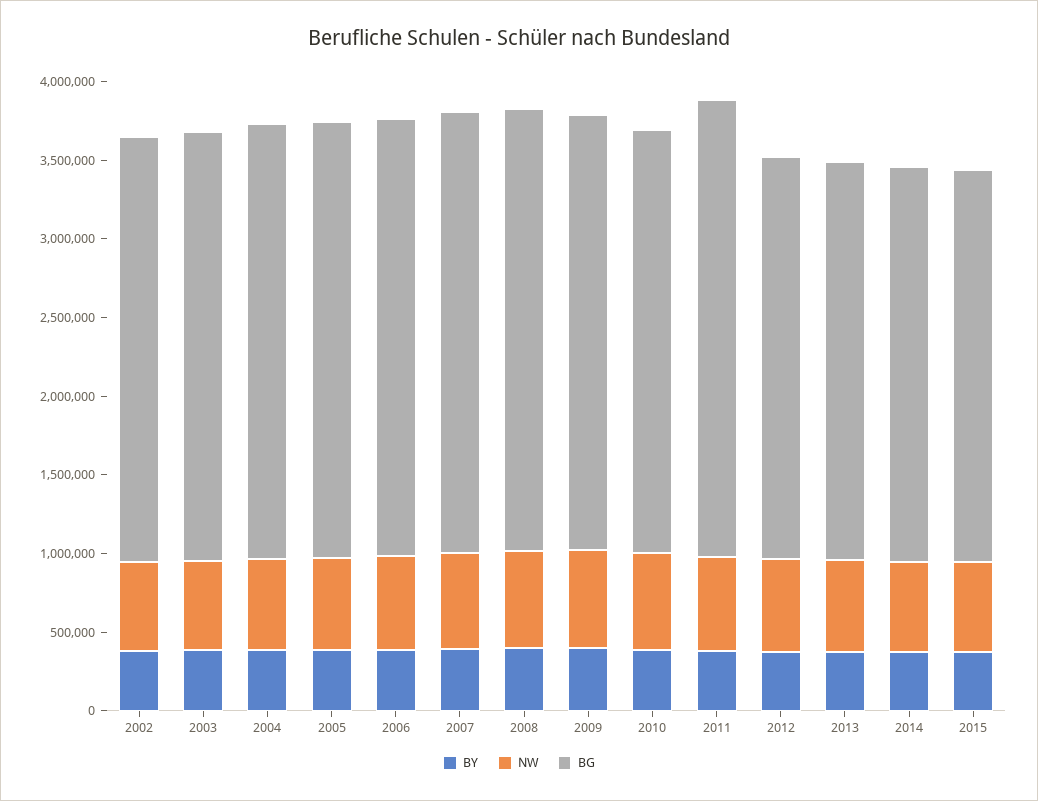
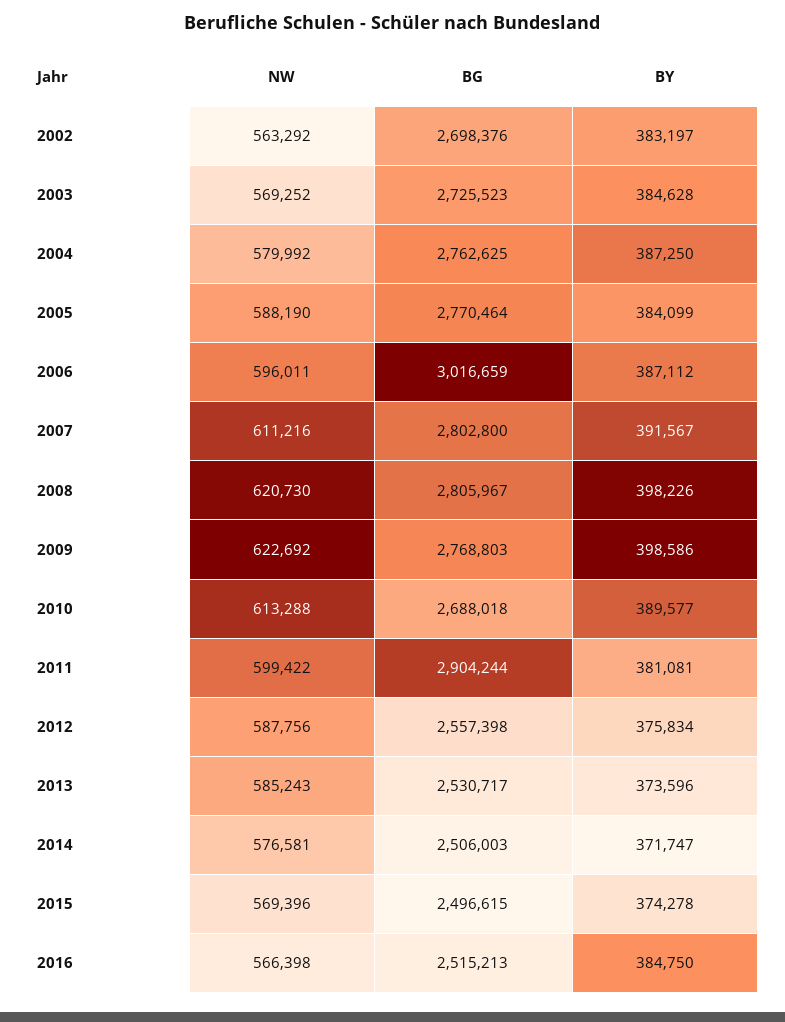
BG, 2006: 2800000 -> 3016659
NW, 2016: none -> 566398
BG, 2016: none -> 2515213
BY, 2016: none -> 384750

